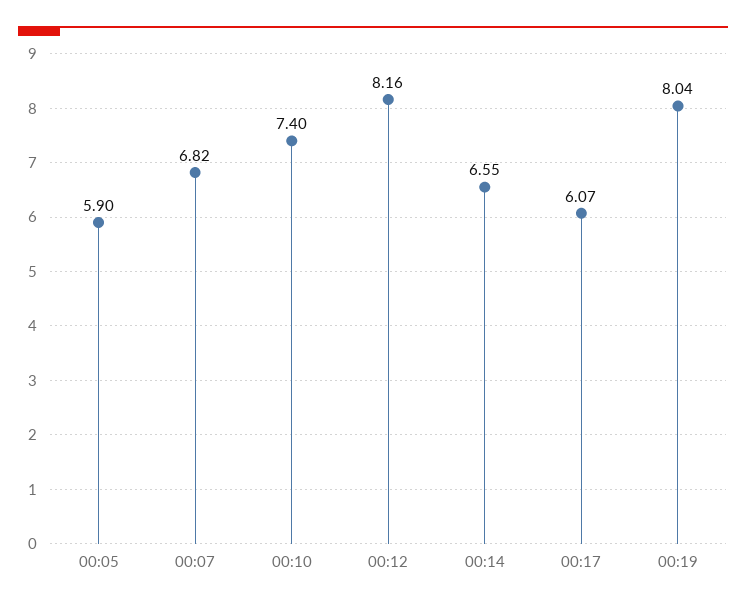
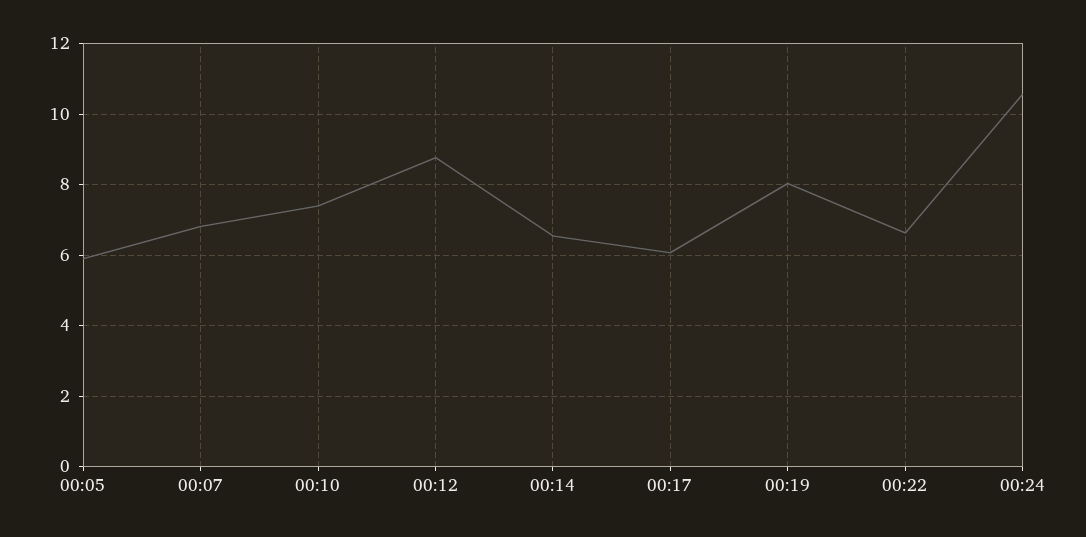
00:12: 8.16 -> 8.8
00:22: none -> 6.6
00:24: none -> 10.6

